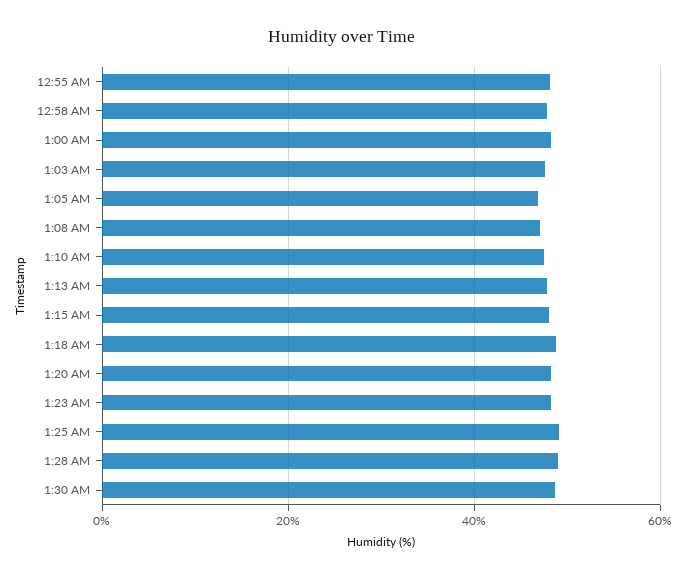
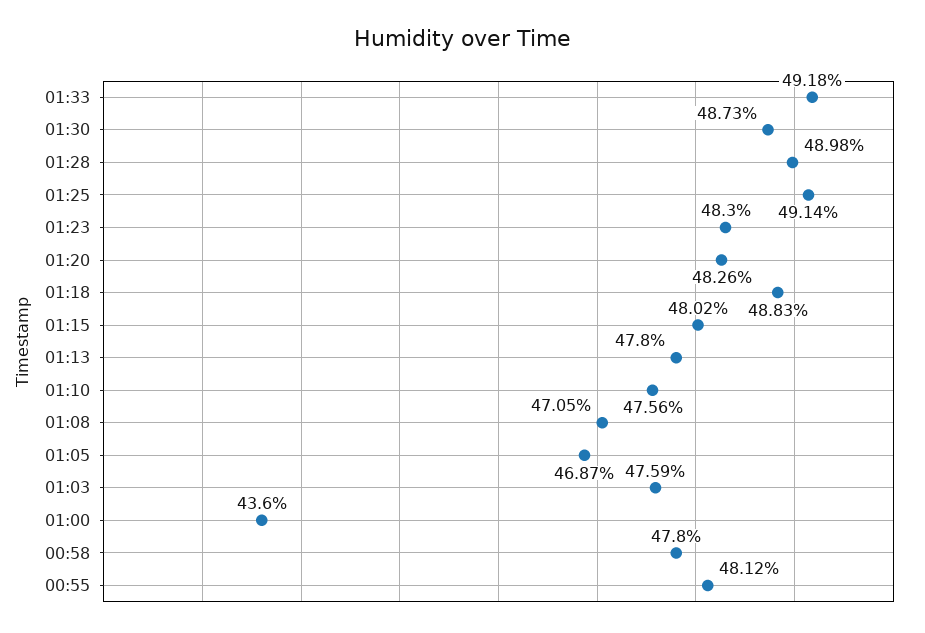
1:00 AM: 48 -> 43.6
01:33: none -> 49.18

